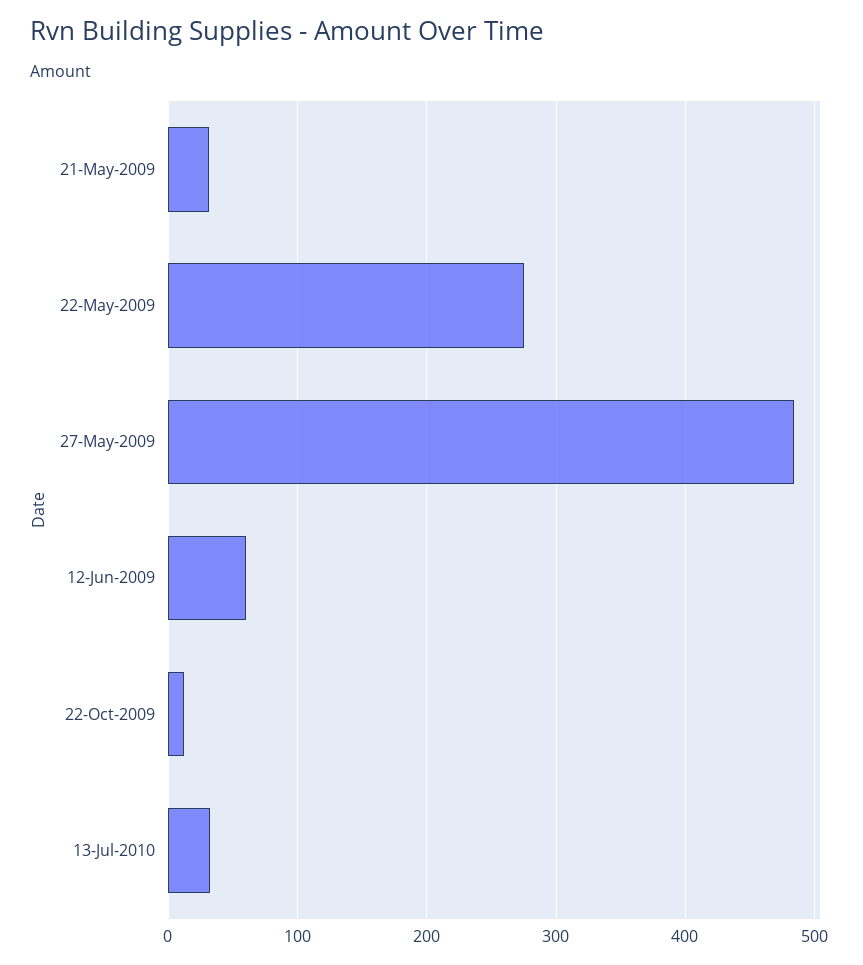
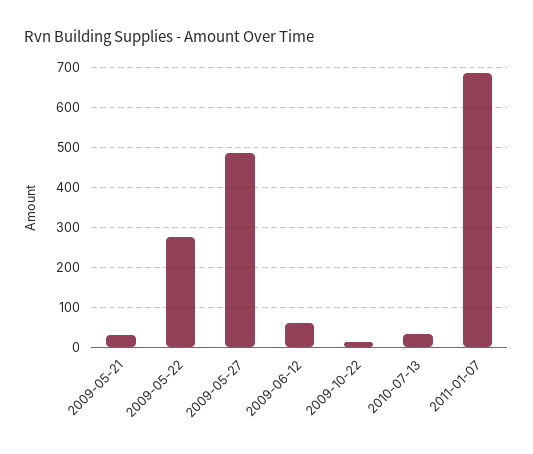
2011-01-07: none -> 680

